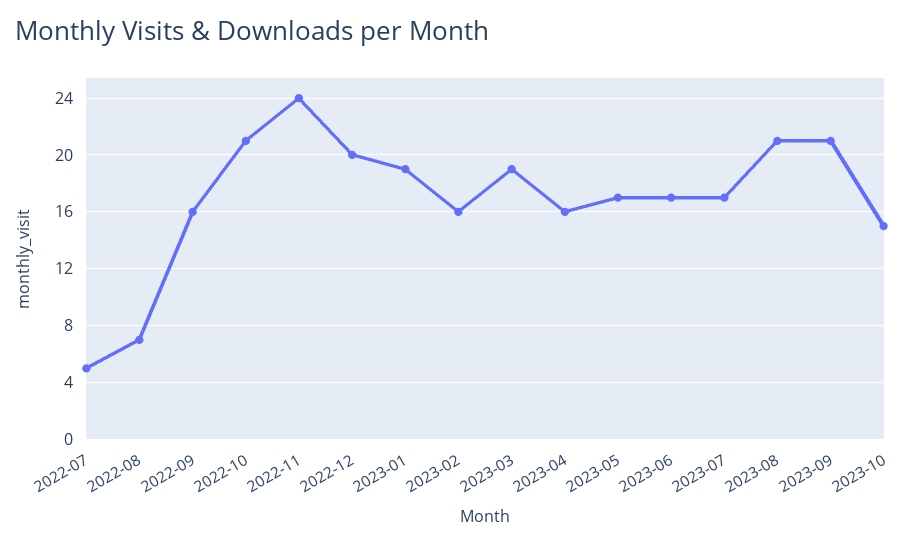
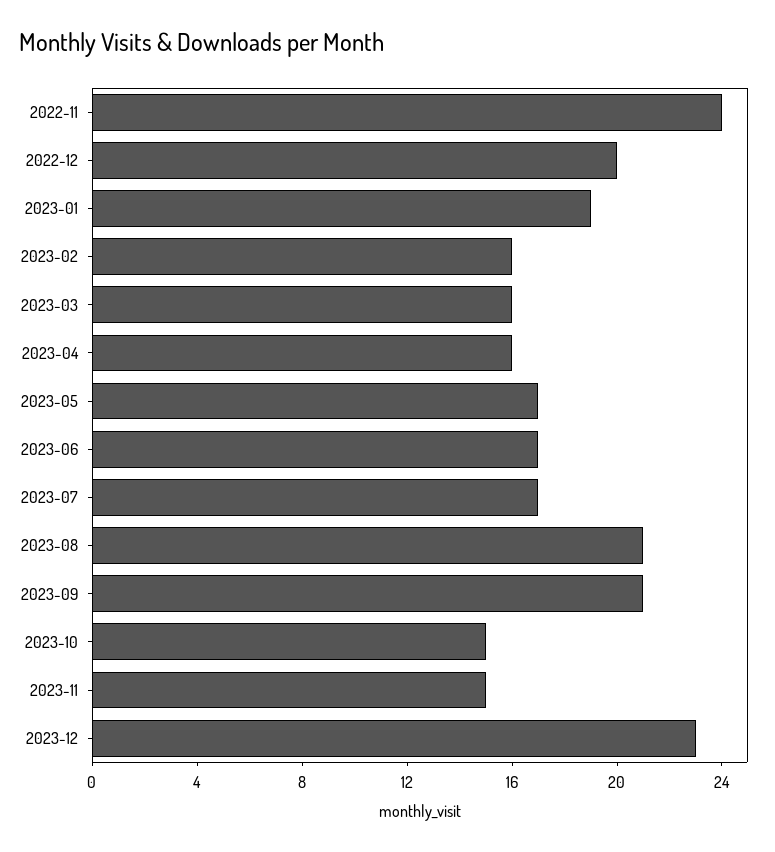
2022-07: 5 -> none
2022-08: 7 -> none
2022-09: 16 -> none
2022-10: 21 -> none
2023-03: 19 -> 16
2023-11: none -> 15
2023-12: none -> 23

